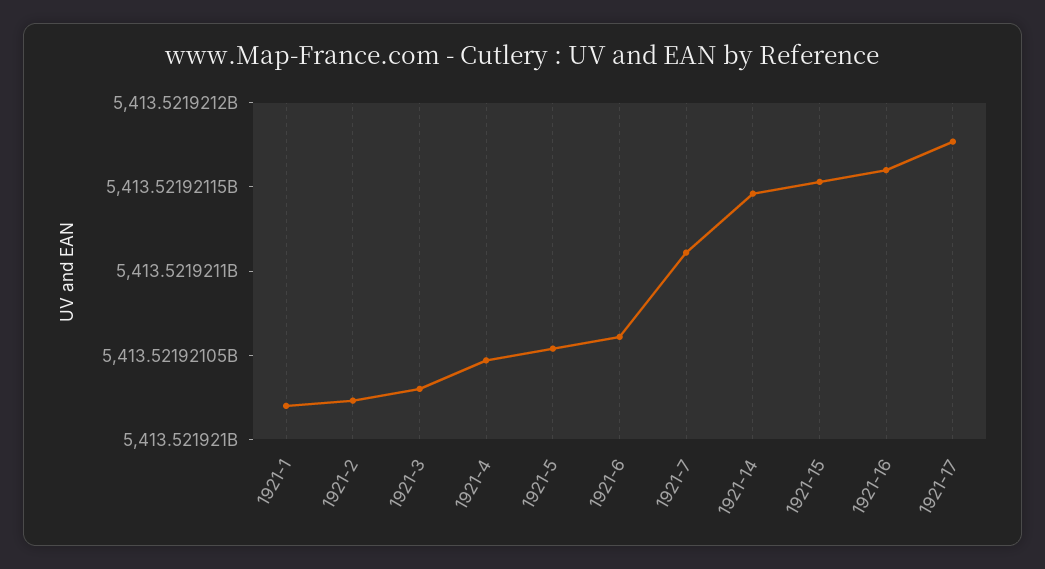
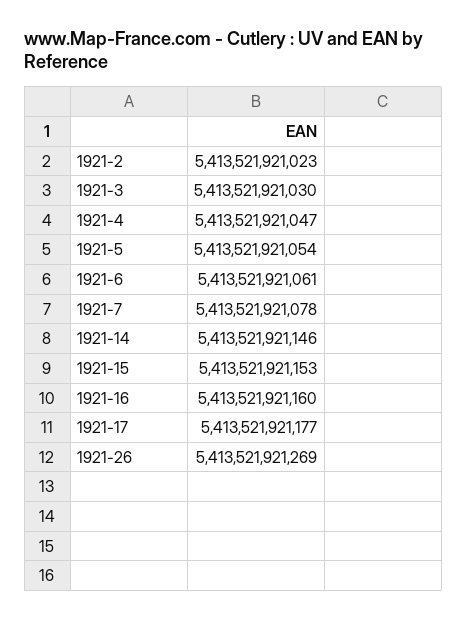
1921-1: 5413521921020 -> none
1921-7: 5413521921110 -> 5413521921078
1921-26: none -> 5413521921269

